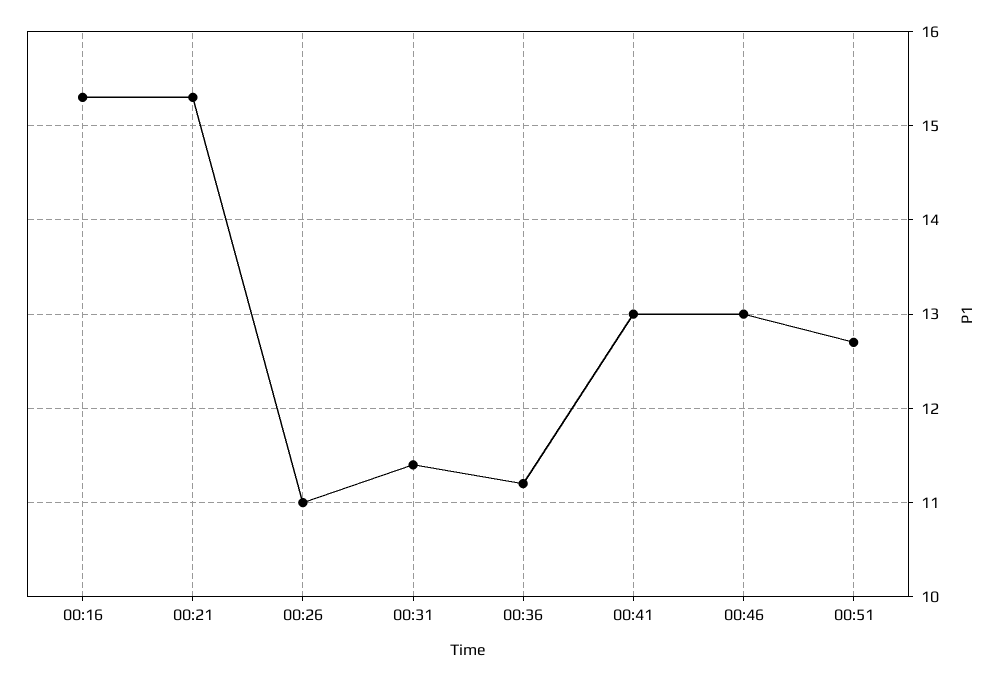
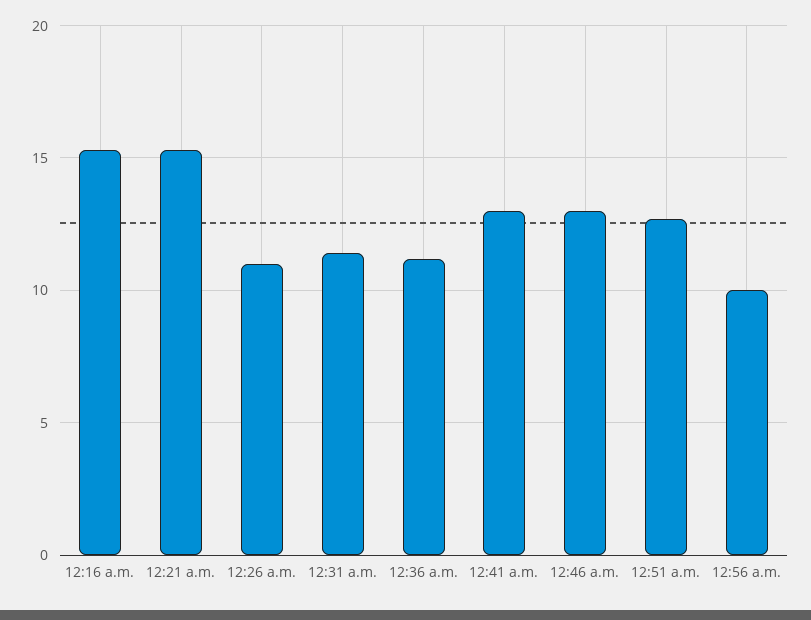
12:56 a.m.: none -> 10

